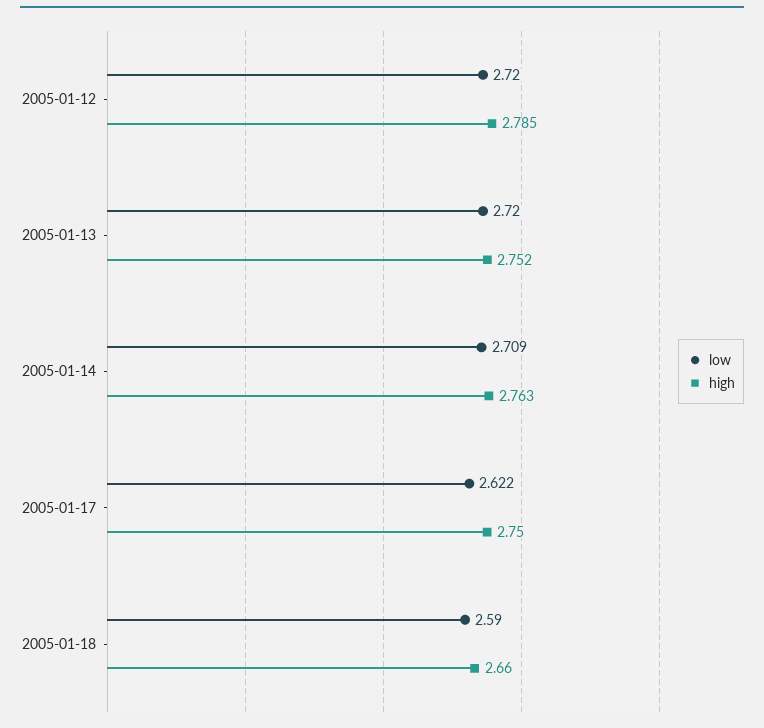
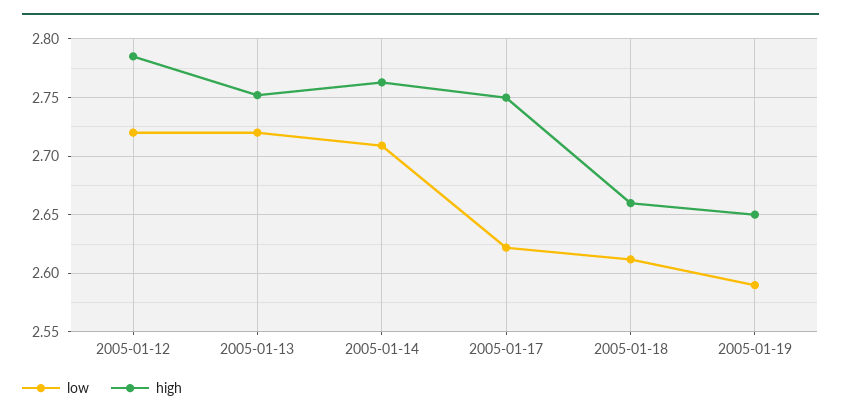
low, 2005-01-18: 2.59 -> 2.61
low, 2005-01-19: none -> 2.59
high, 2005-01-19: none -> 2.65

